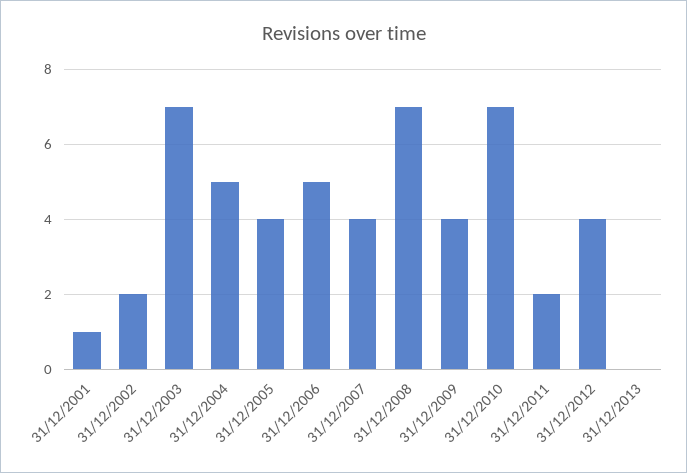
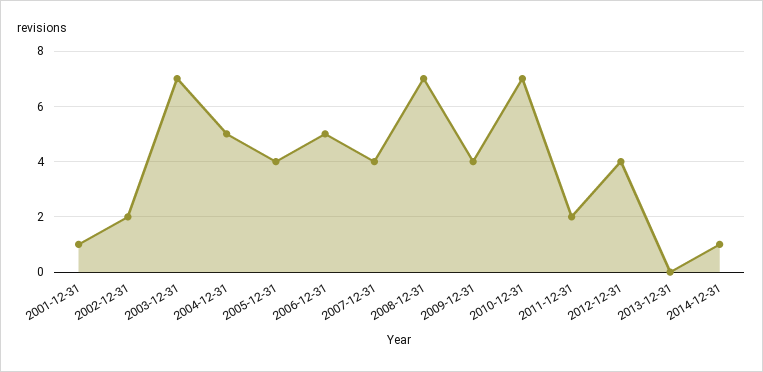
2014-12-31: none -> 1

